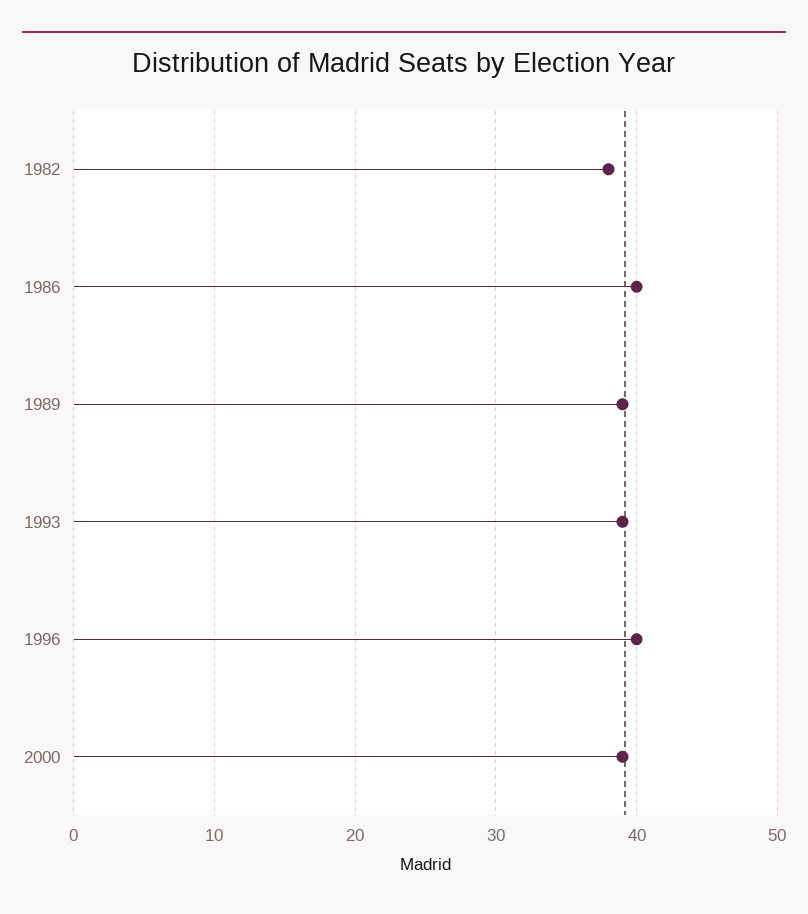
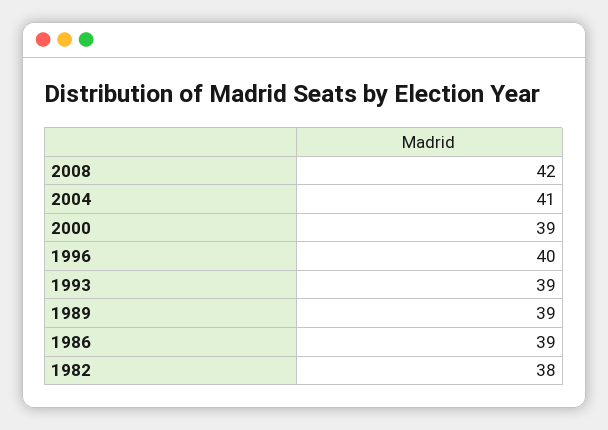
1986: 40 -> 39
2008: none -> 42
2004: none -> 41

